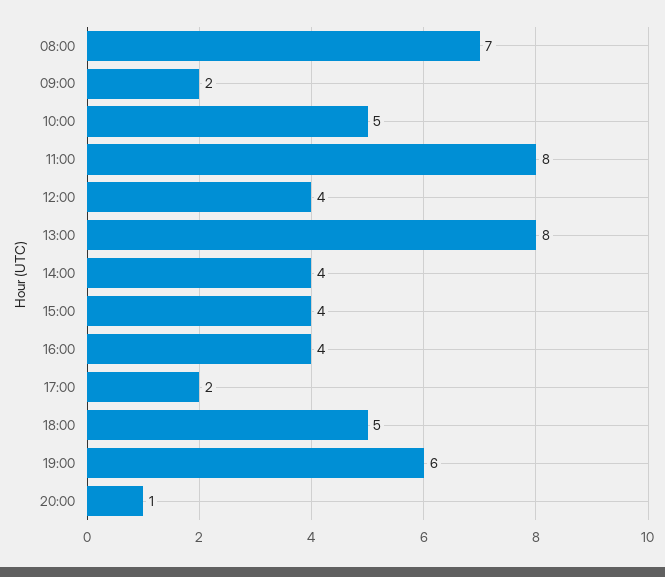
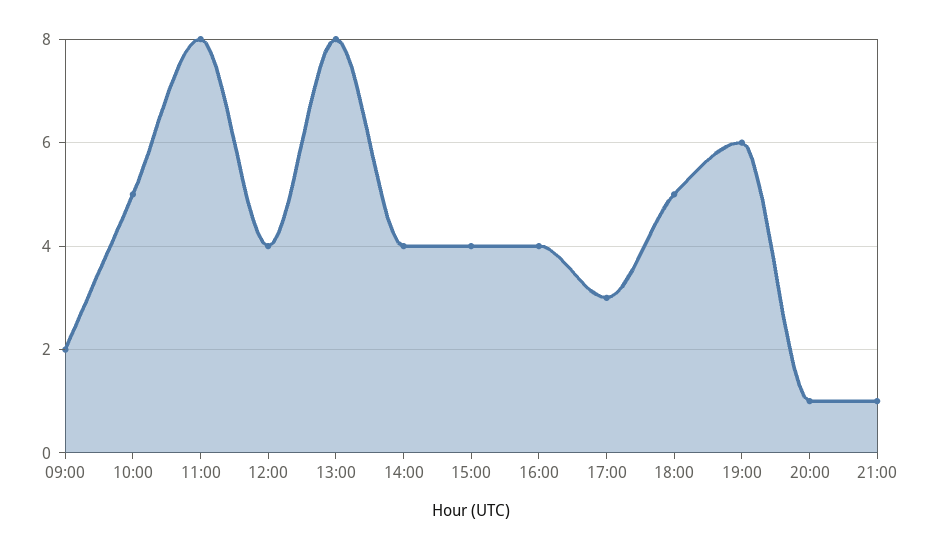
08:00: 7 -> none
17:00: 2 -> 3
21:00: none -> 1

